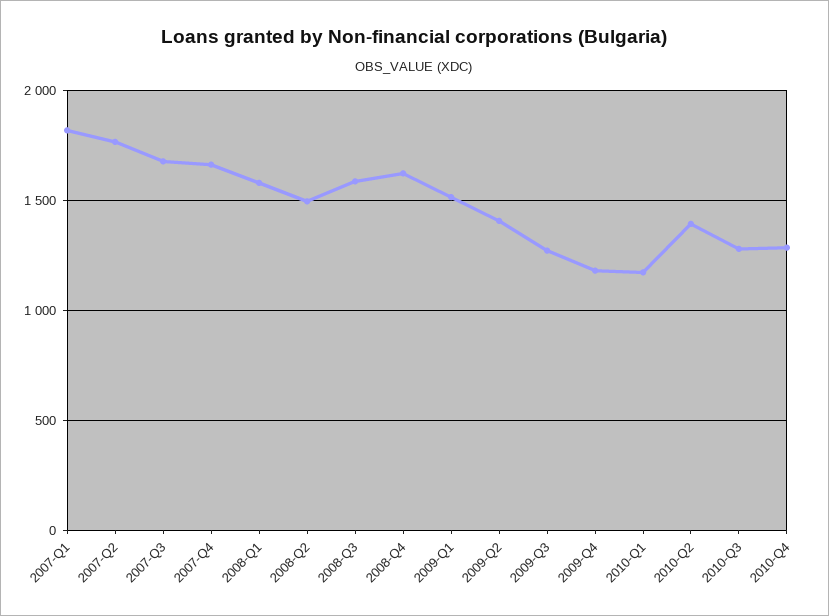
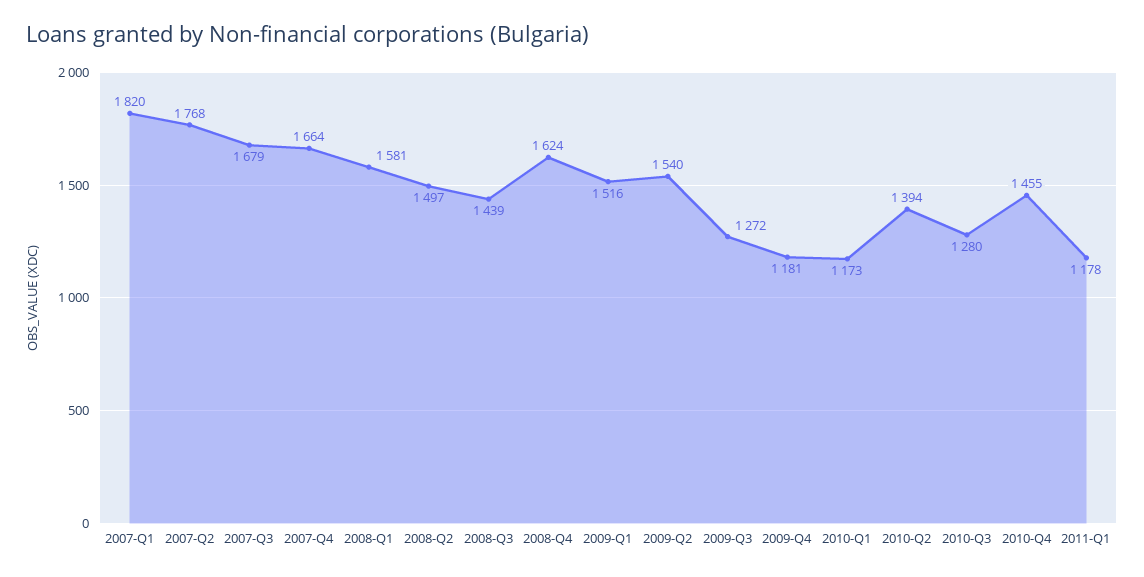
2008-Q3: 1600 -> 1439
2009-Q2: 1400 -> 1540
2010-Q4: 1300 -> 1455
2011-Q1: none -> 1178

